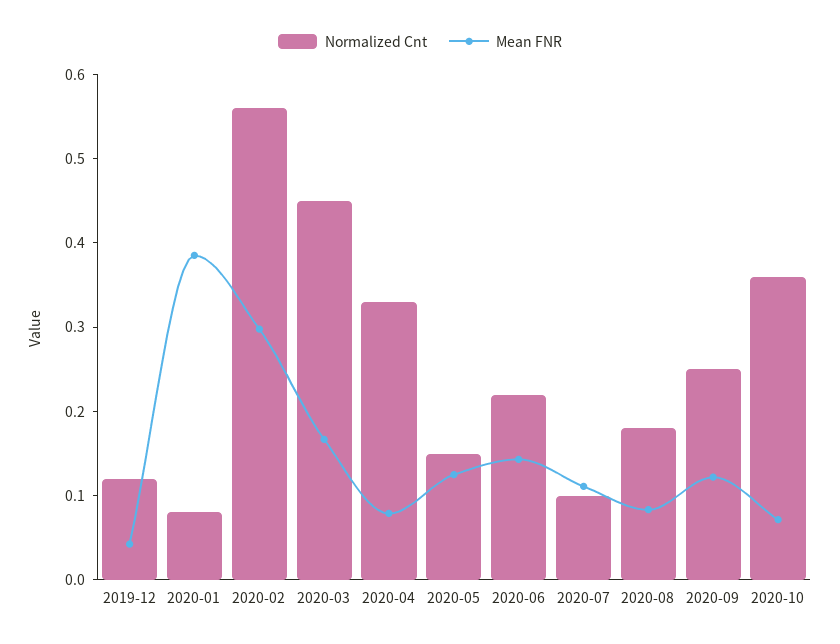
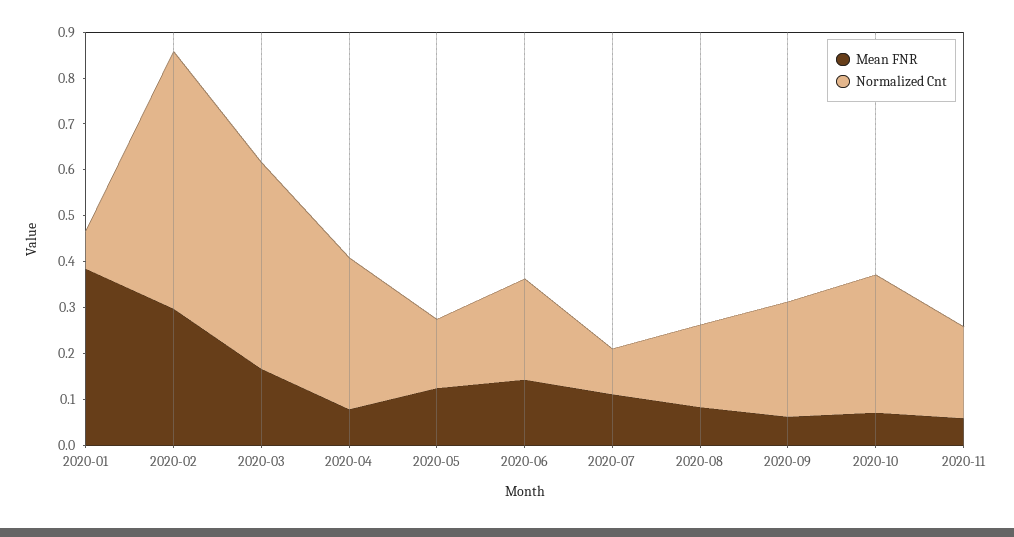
Normalized Cnt, 2019-12: 0.12 -> none
Mean FNR, 2019-12: 0.04 -> none
Mean FNR, 2020-09: 0.12 -> 0.06
Normalized Cnt, 2020-10: 0.36 -> 0.3
Mean FNR, 2020-11: none -> 0.06
Normalized Cnt, 2020-11: none -> 0.2

